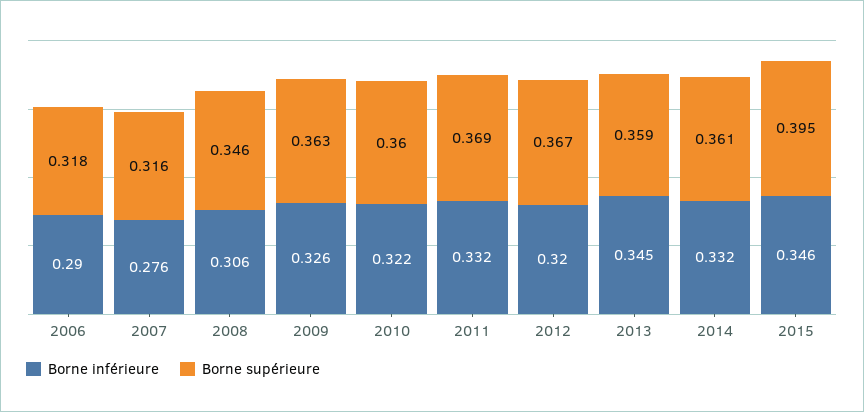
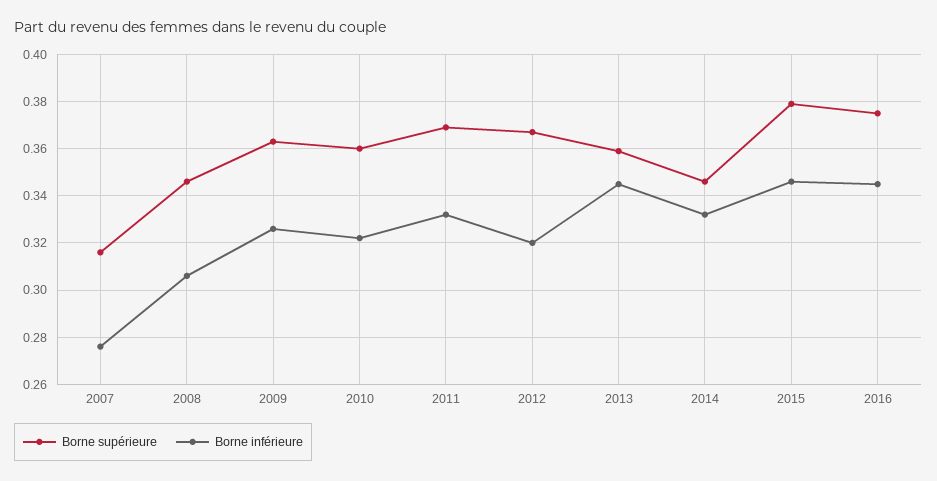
Borne inférieure, 2006: 0.29 -> none
Borne supérieure, 2006: 0.318 -> none
Borne supérieure, 2014: 0.361 -> 0.345
Borne supérieure, 2015: 0.395 -> 0.38
Borne supérieure, 2016: none -> 0.375
Borne inférieure, 2016: none -> 0.345

